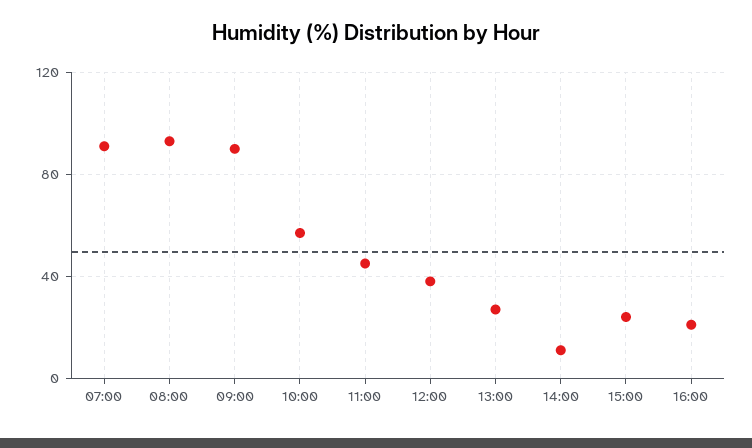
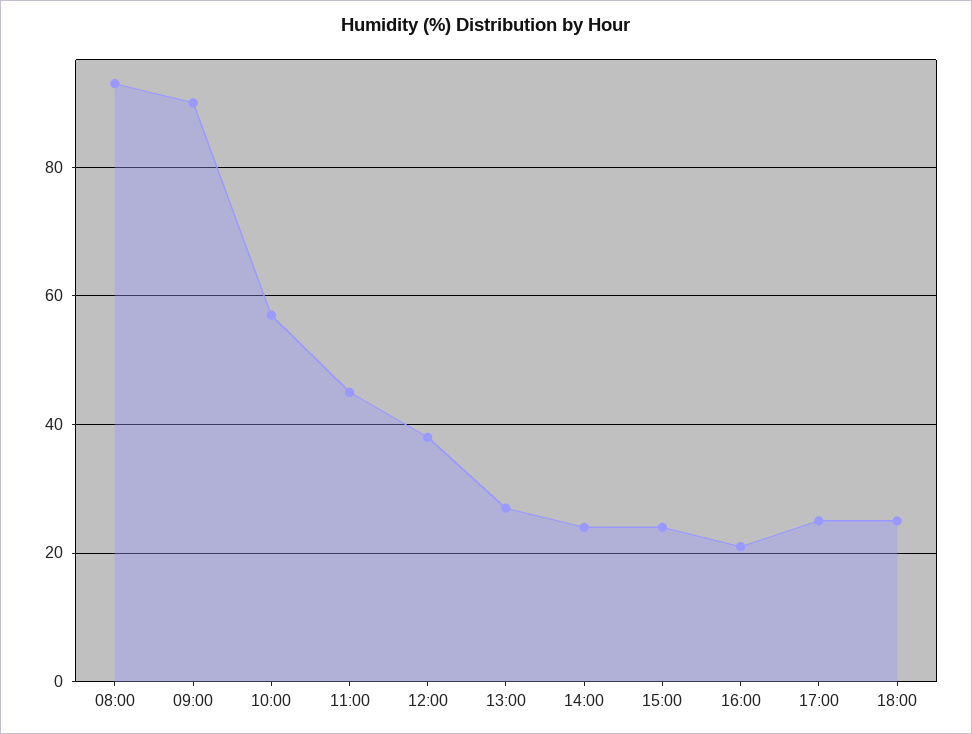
07:00: 90 -> none
14:00: 10 -> 25
17:00: none -> 25
18:00: none -> 25

